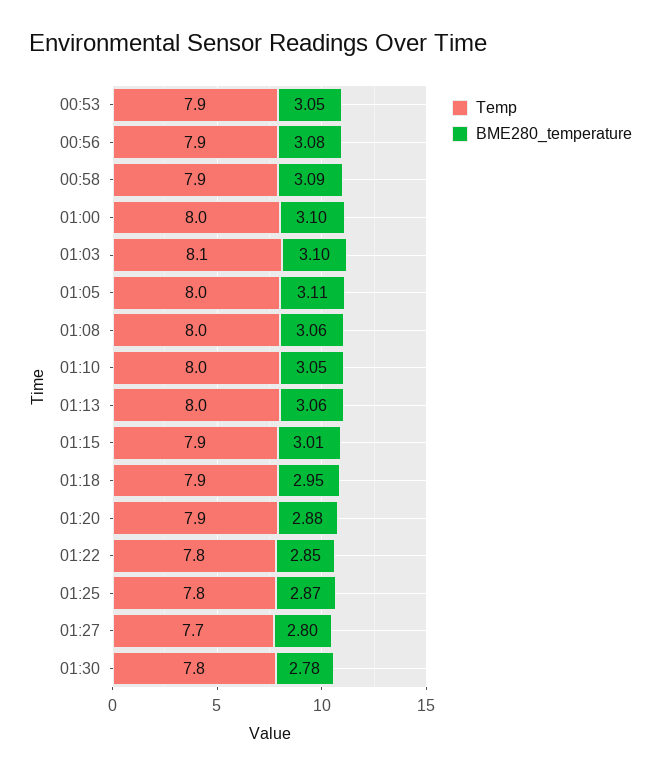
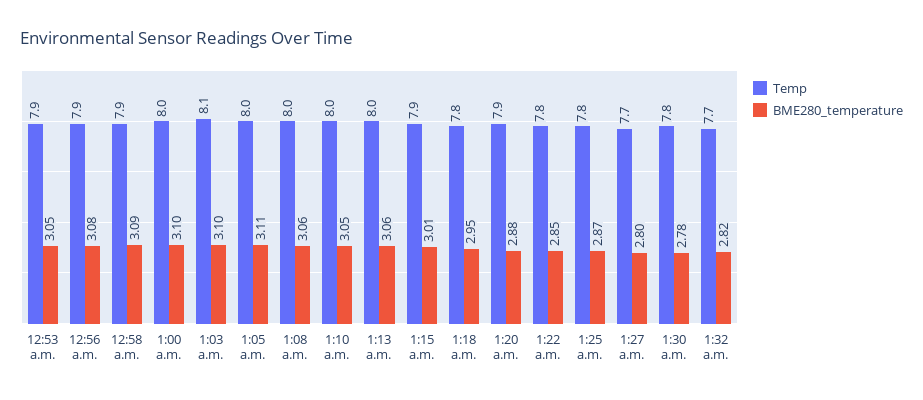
Temp, 01:18: 7.9 -> 7.8
Temp, 1:32 a.m.: none -> 7.7
BME280_temperature, 1:32 a.m.: none -> 2.82

